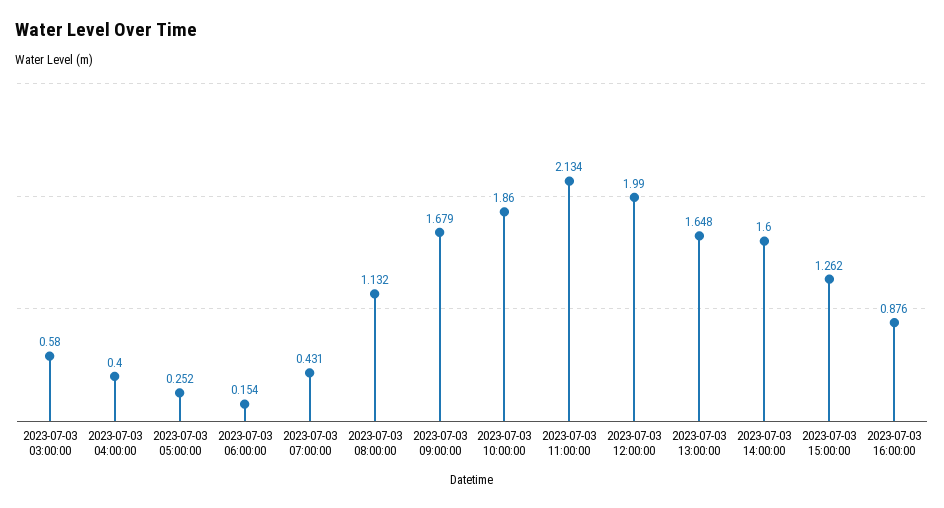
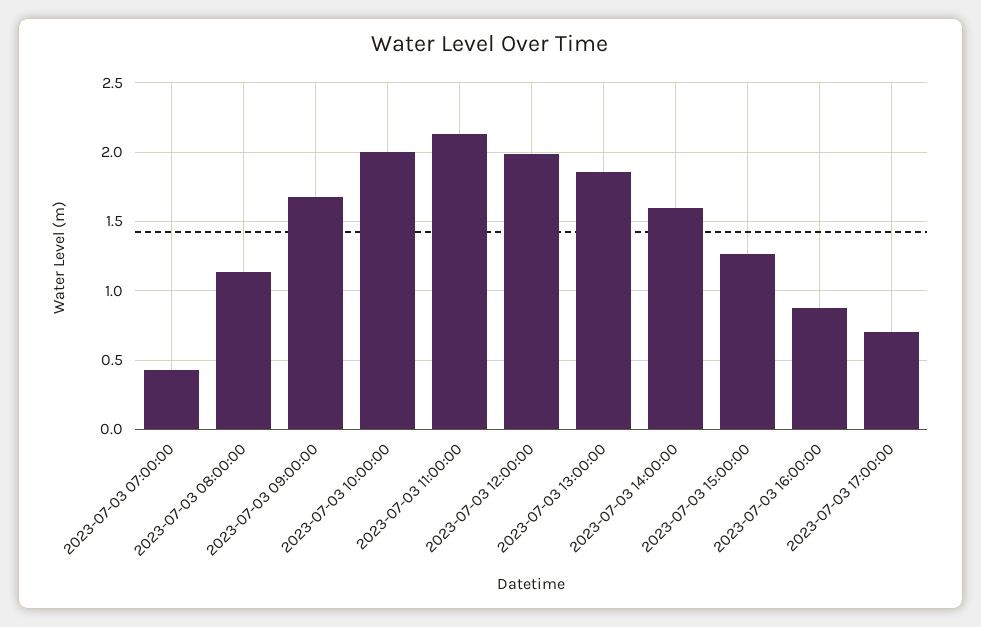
2023-07-03 03:00:00: 0.58 -> none
2023-07-03 04:00:00: 0.4 -> none
2023-07-03 05:00:00: 0.252 -> none
2023-07-03 06:00:00: 0.154 -> none
2023-07-03 10:00:00: 1.86 -> 2
2023-07-03 13:00:00: 1.648 -> 1.85
2023-07-03 17:00:00: none -> 0.7

